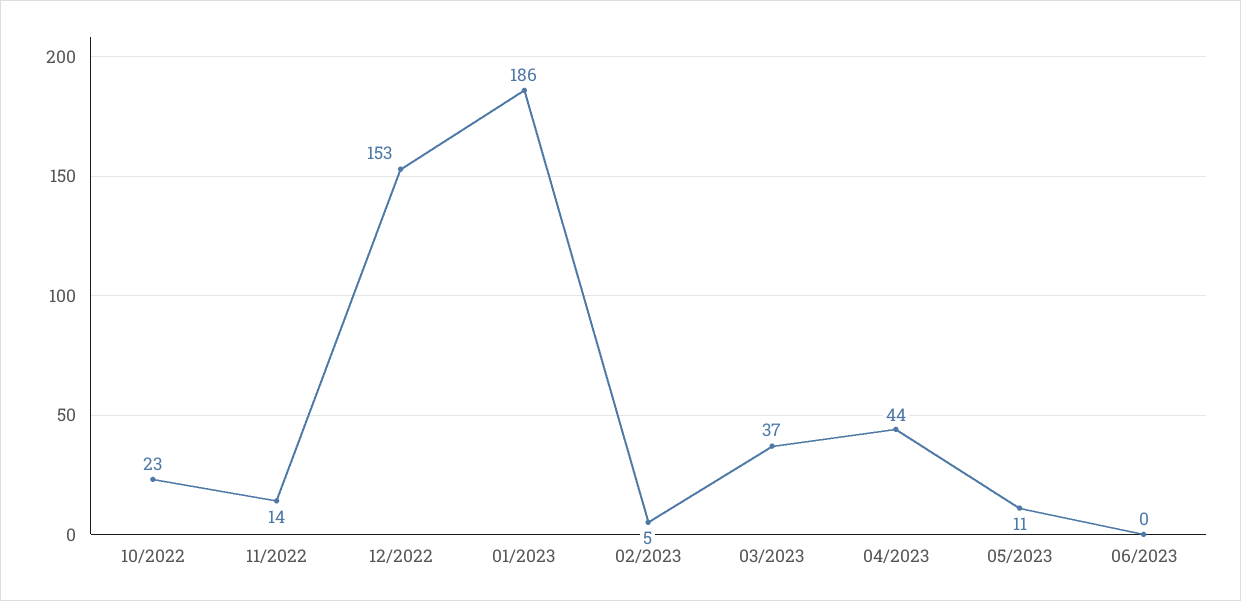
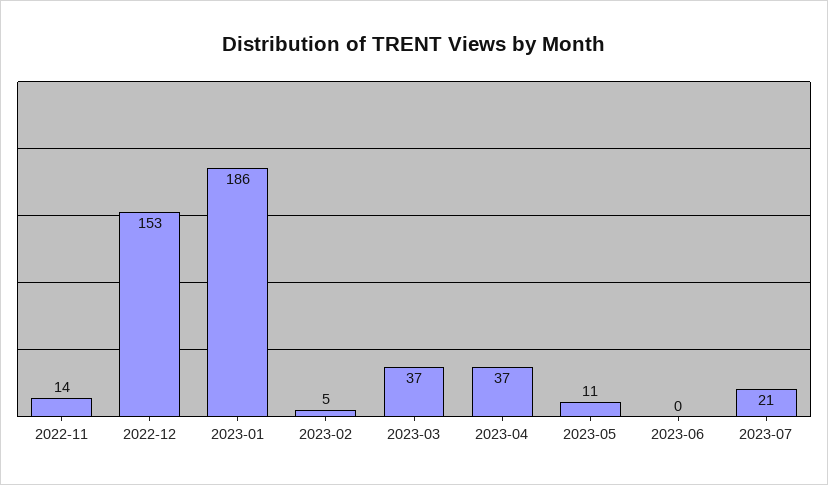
10/2022: 23 -> none
04/2023: 44 -> 37
2023-07: none -> 21

